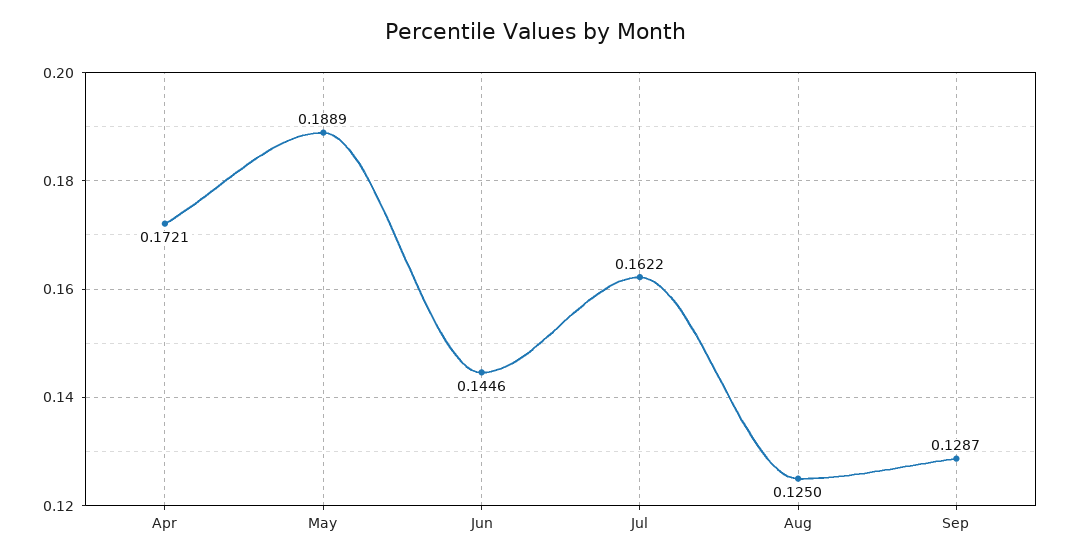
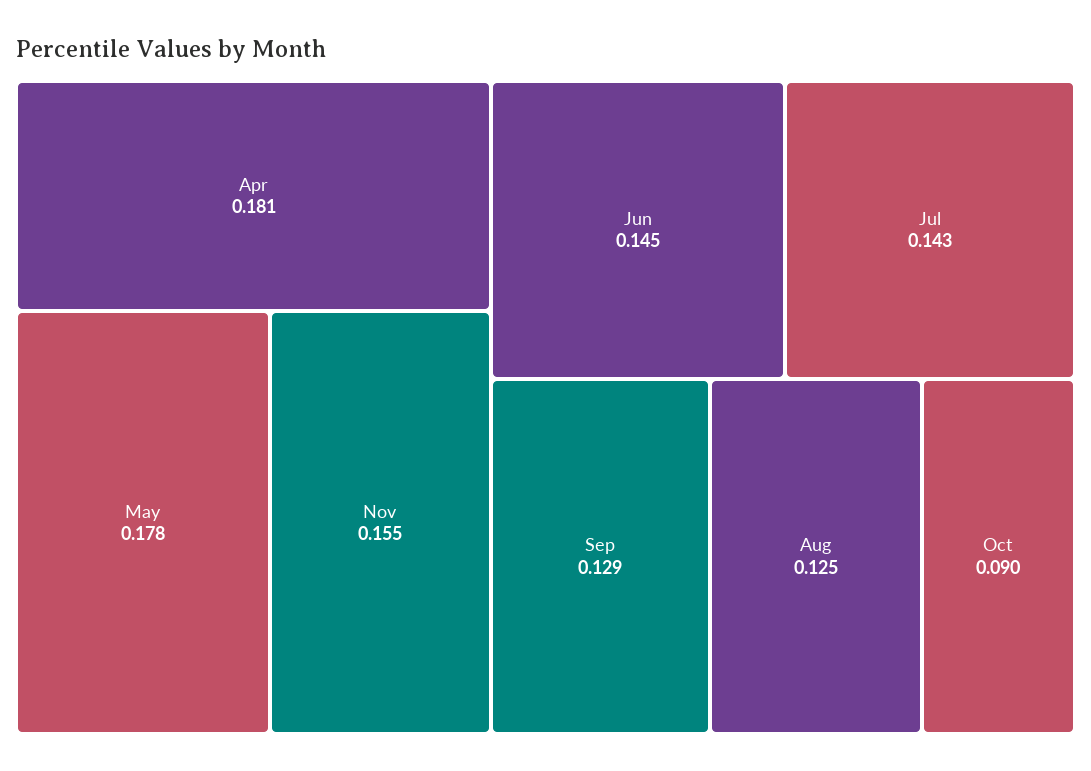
Apr: 0.1721 -> 0.181
May: 0.1889 -> 0.178
Jul: 0.1622 -> 0.143
Nov: none -> 0.155
Oct: none -> 0.09

